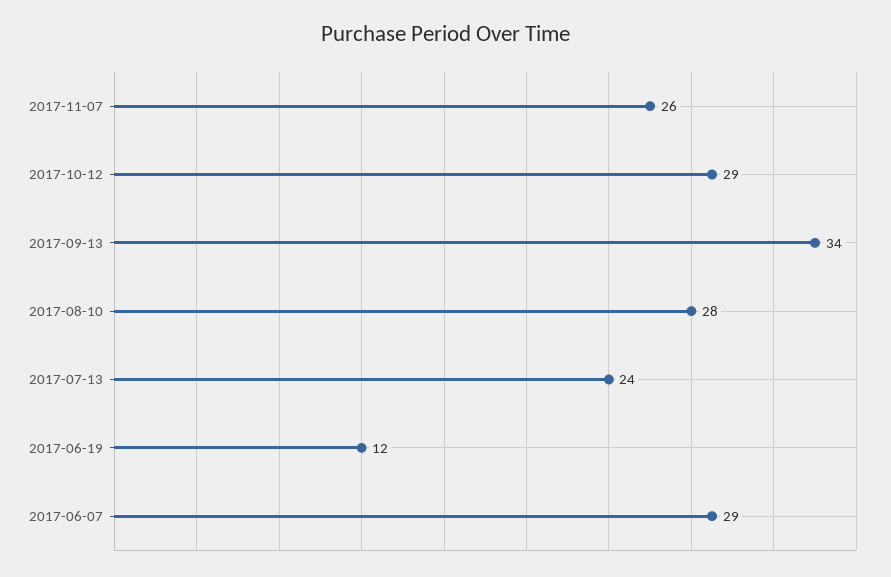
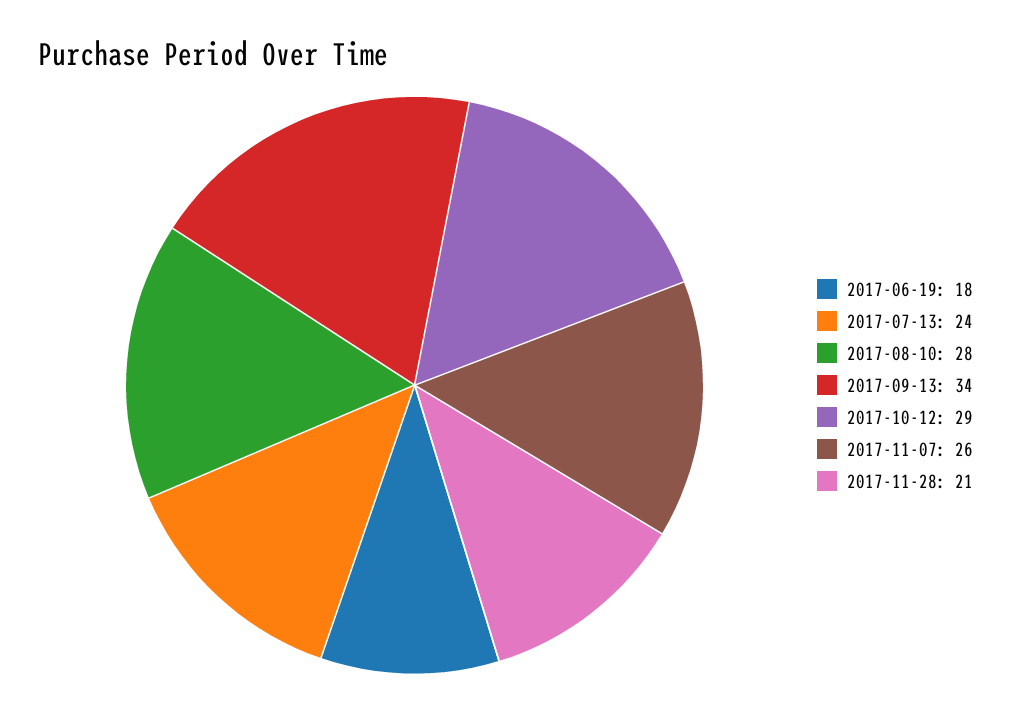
2017-06-19: 12 -> 18
2017-06-07: 29 -> none
2017-11-28: none -> 21

